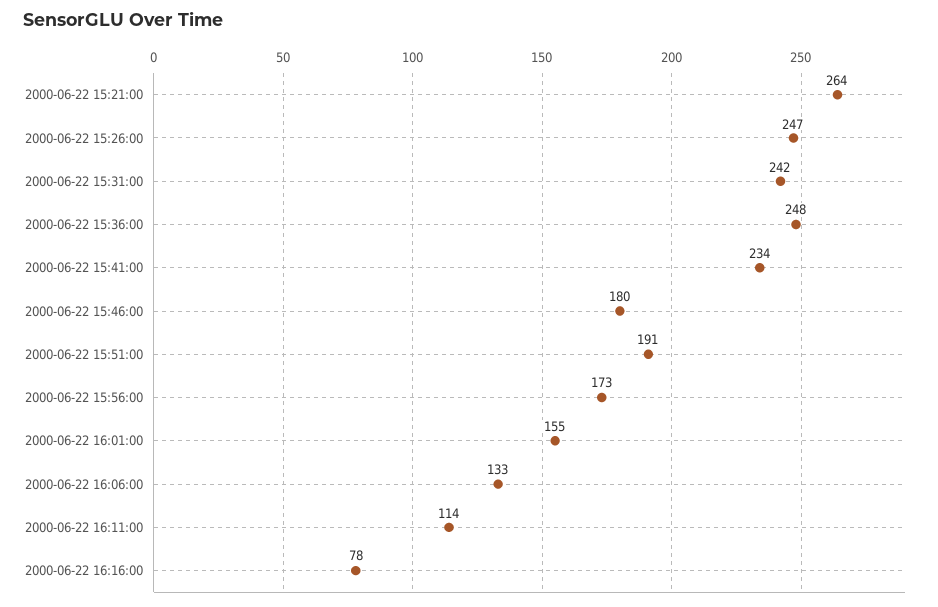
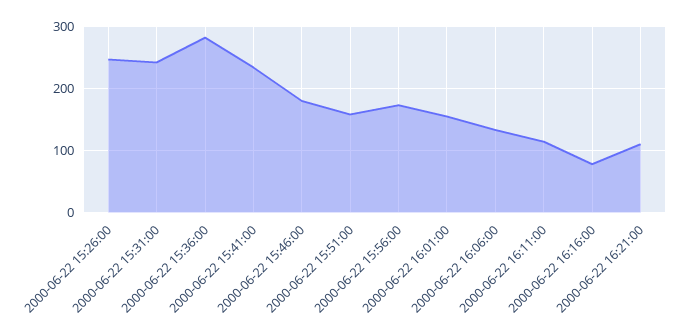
2000-06-22 15:21:00: 264 -> none
2000-06-22 15:36:00: 248 -> 280
2000-06-22 15:51:00: 191 -> 160
2000-06-22 16:21:00: none -> 110

